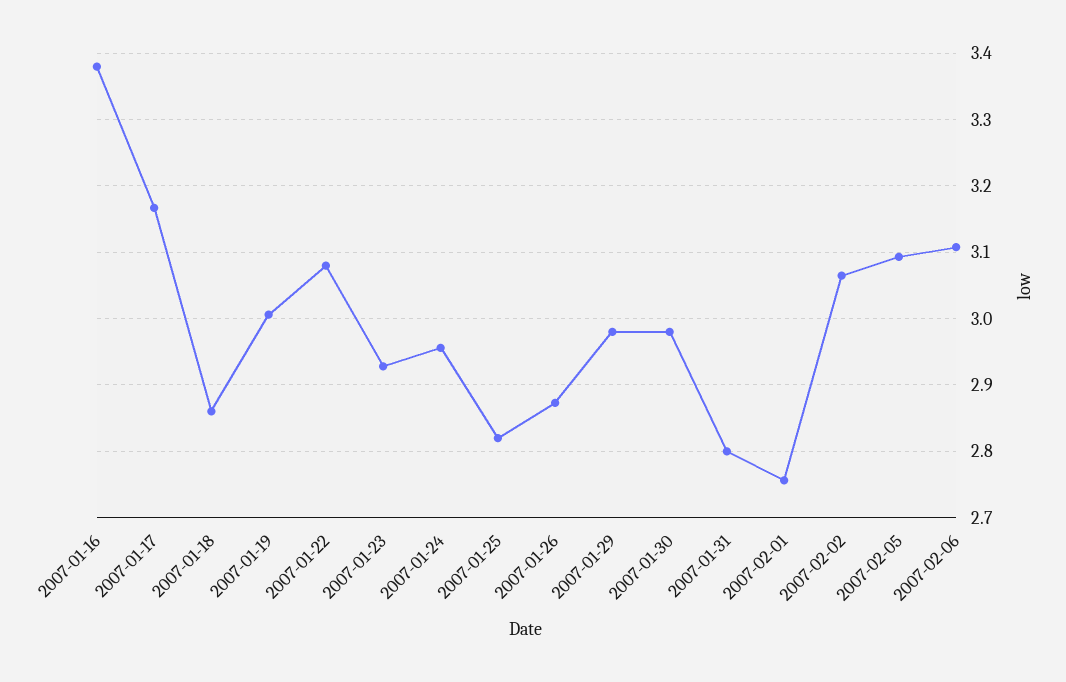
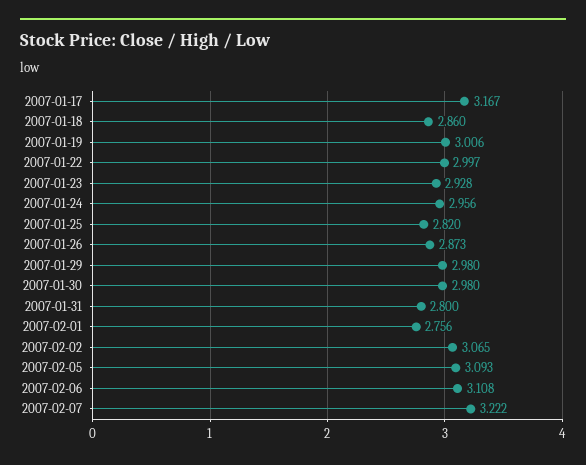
2007-01-16: 3.38 -> none
2007-01-22: 3.08 -> 2.997
2007-02-07: none -> 3.222

